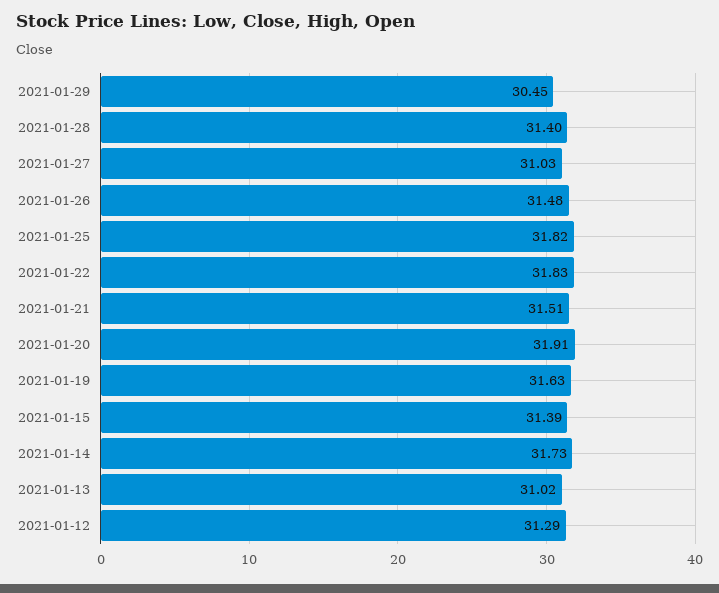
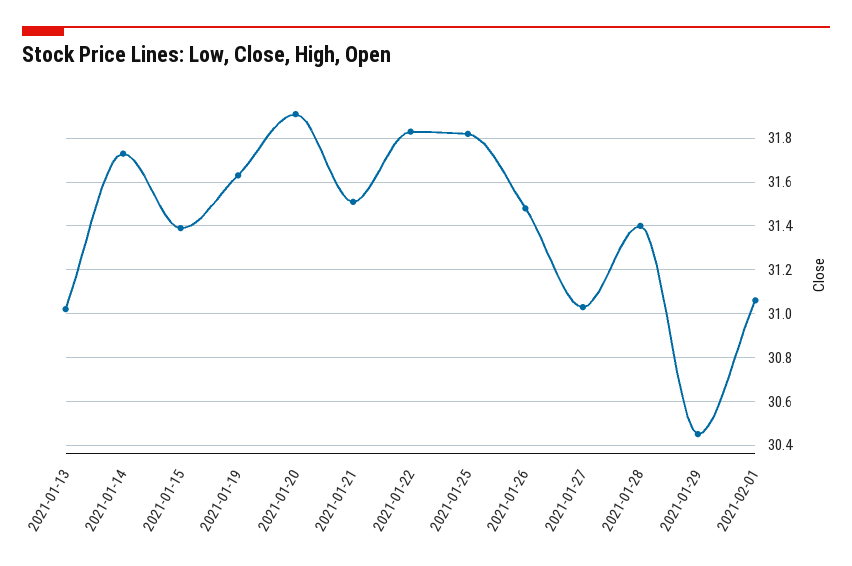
2021-01-12: 31.29 -> none
2021-02-01: none -> 31.05

